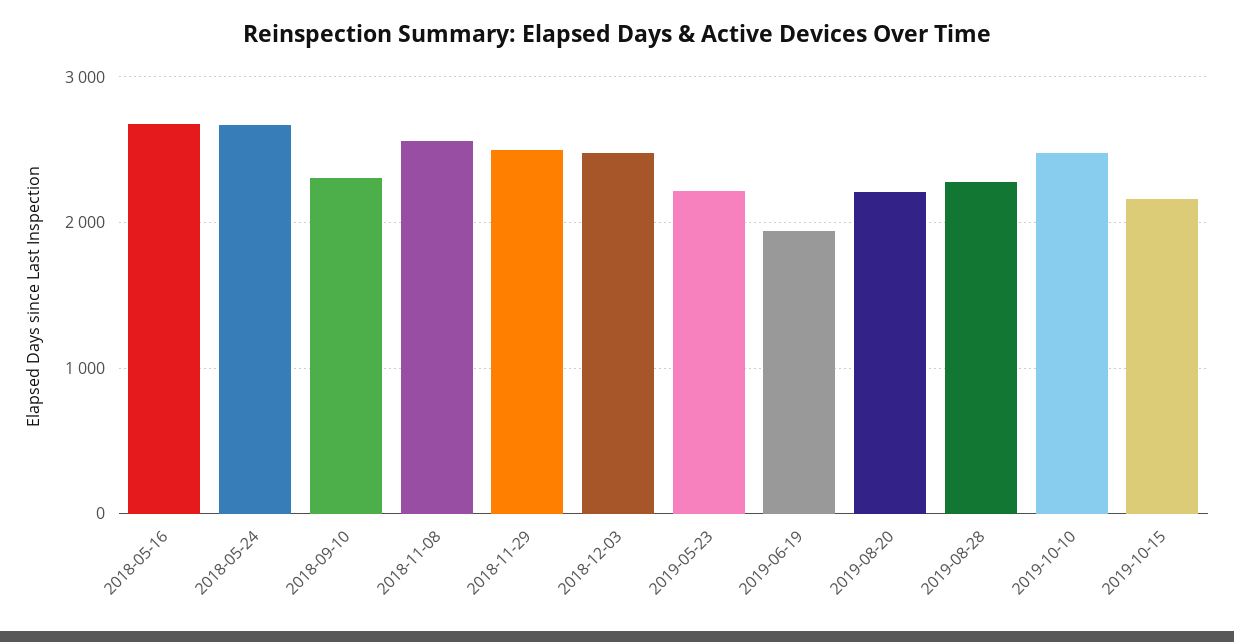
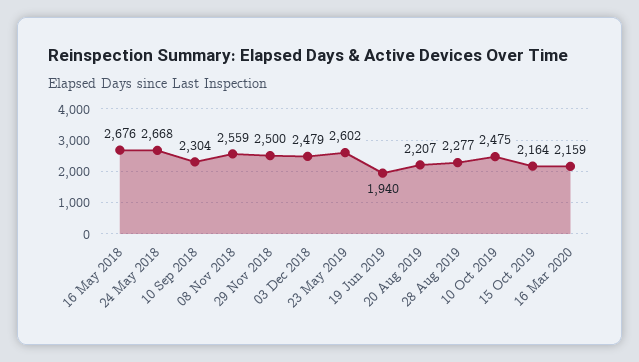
2019-05-23: 2200 -> 2602
16 Mar 2020: none -> 2159

